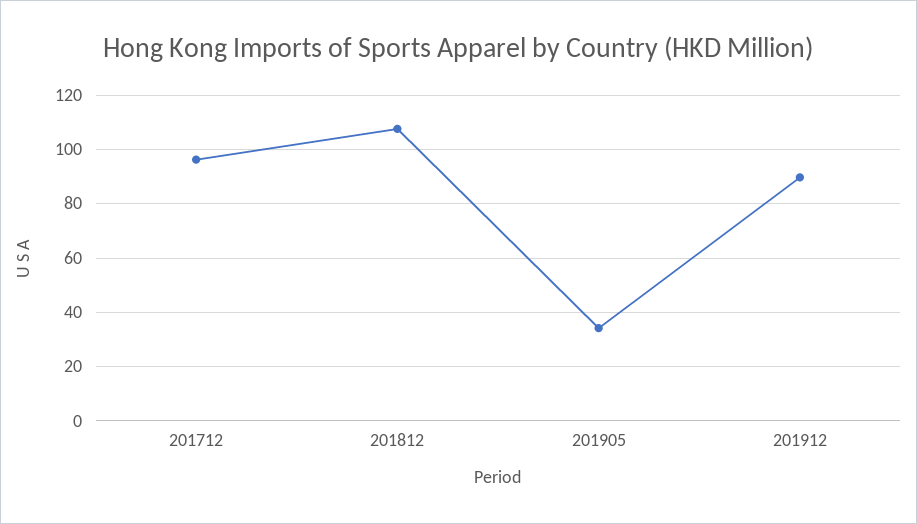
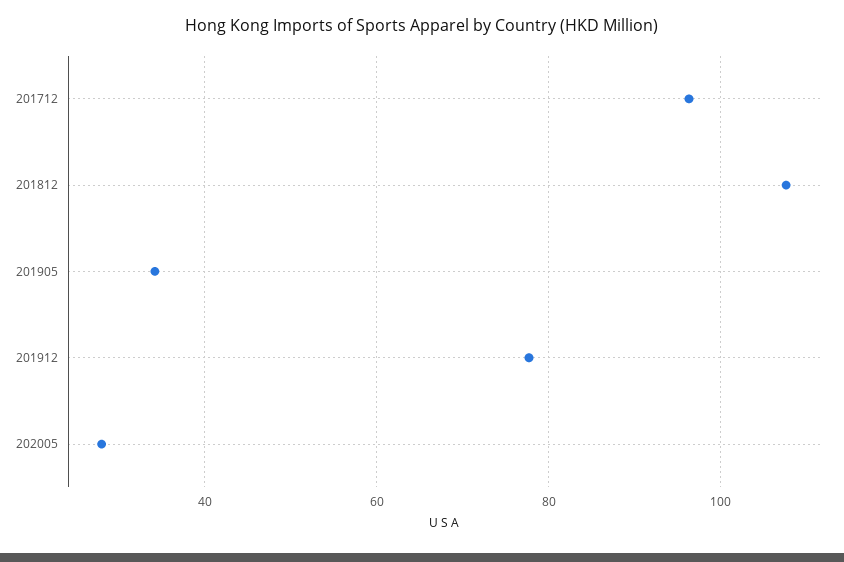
201912: 90 -> 78
202005: none -> 28

